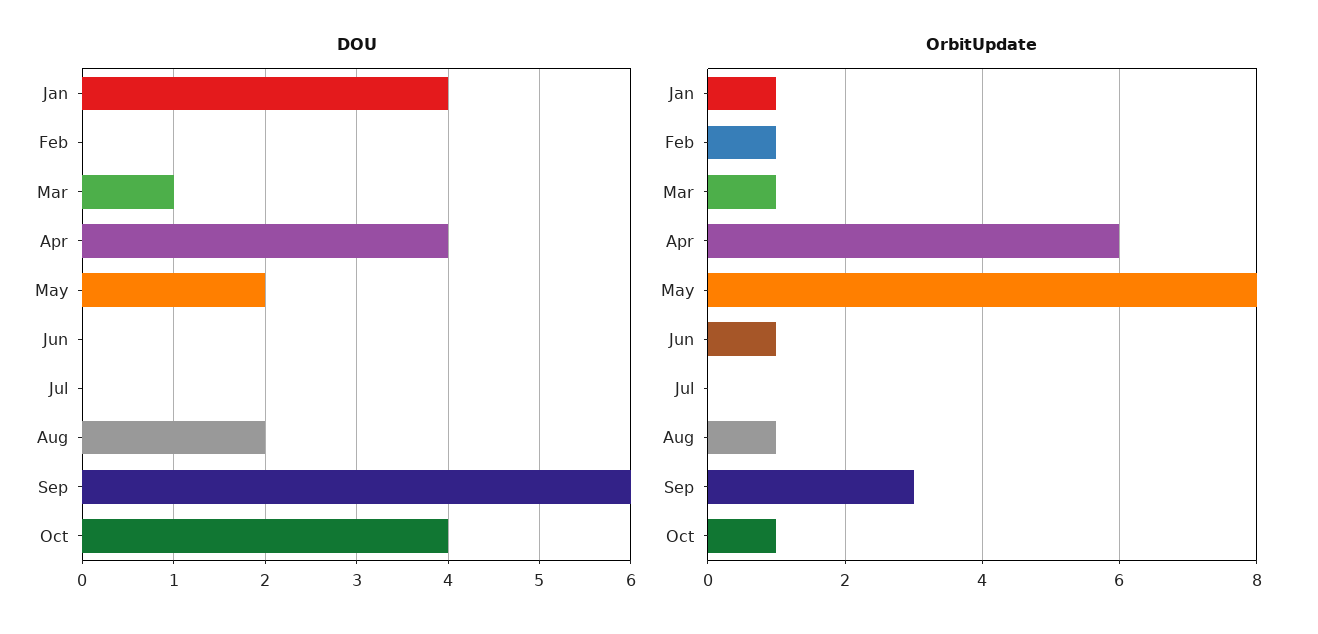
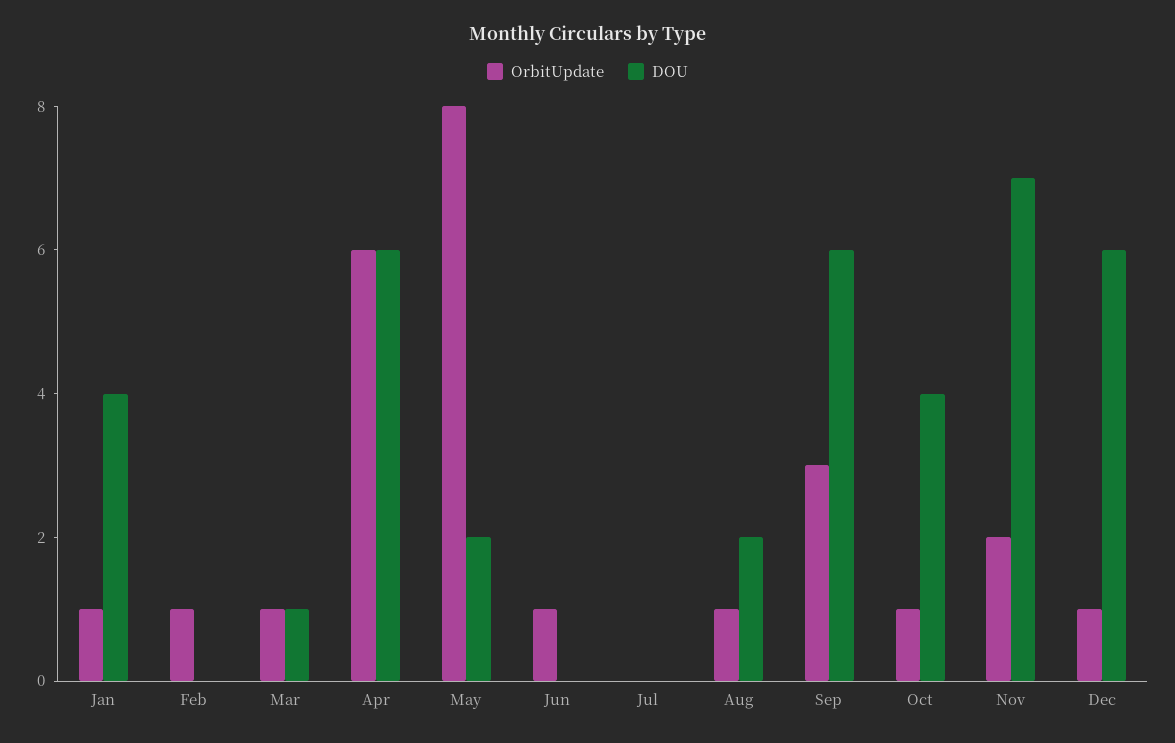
DOU, Apr: 4 -> 6
OrbitUpdate, Nov: none -> 2
DOU, Nov: none -> 7
OrbitUpdate, Dec: none -> 1
DOU, Dec: none -> 6

